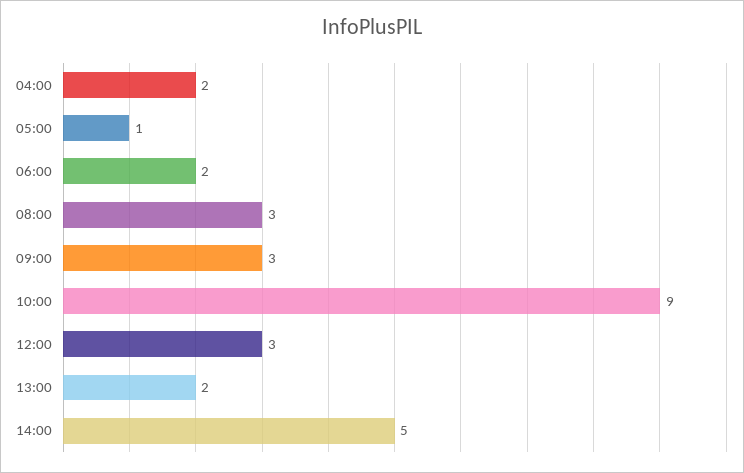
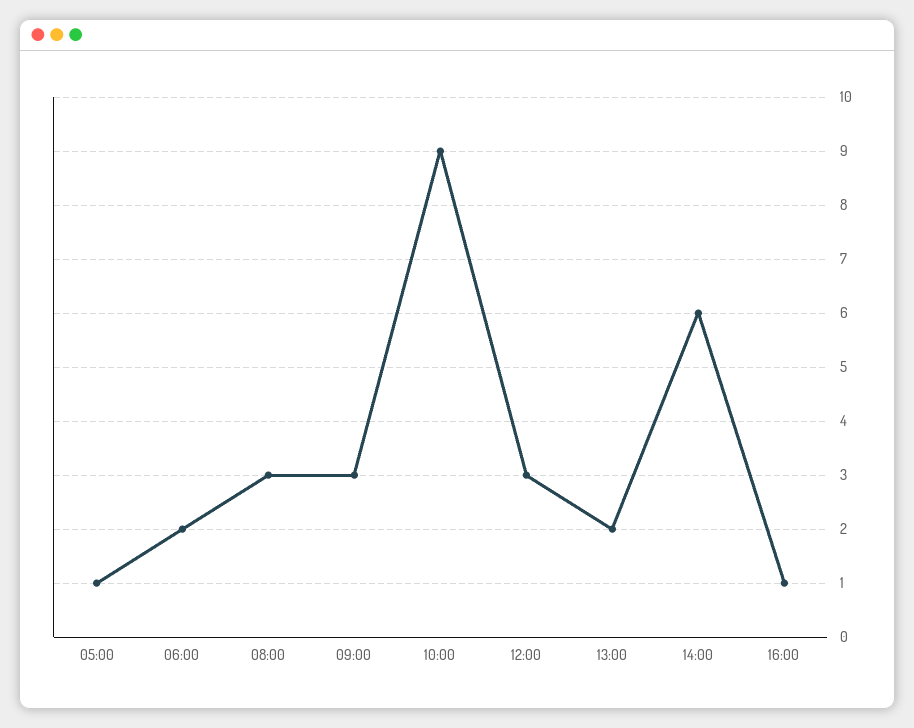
04:00: 2 -> none
14:00: 5 -> 6
16:00: none -> 1

